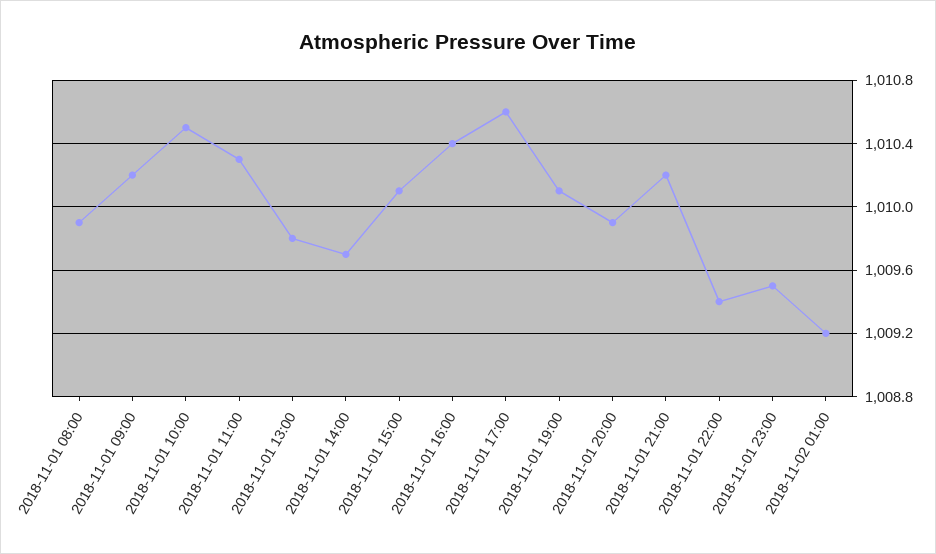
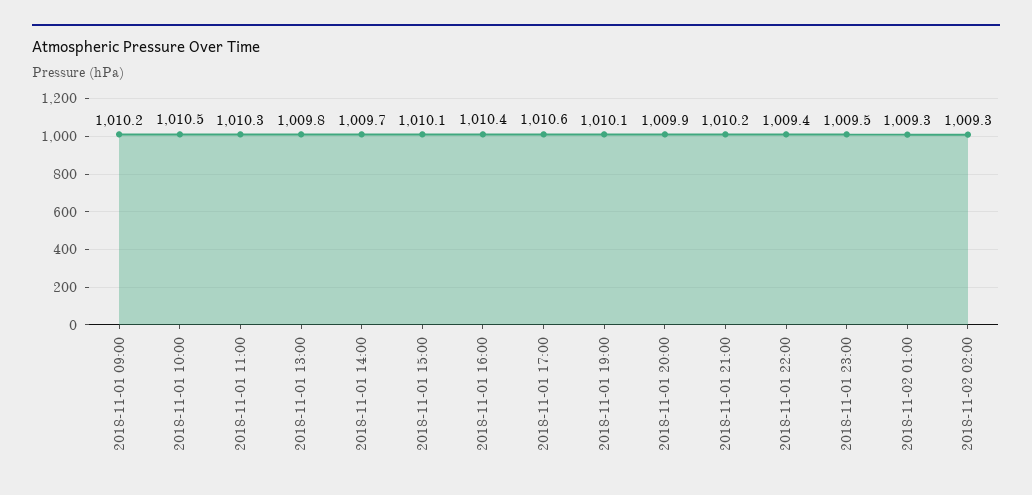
2018-11-01 08:00: 1009.9 -> none
2018-11-02 01:00: 1009.2 -> 1009.3
2018-11-02 02:00: none -> 1009.3

